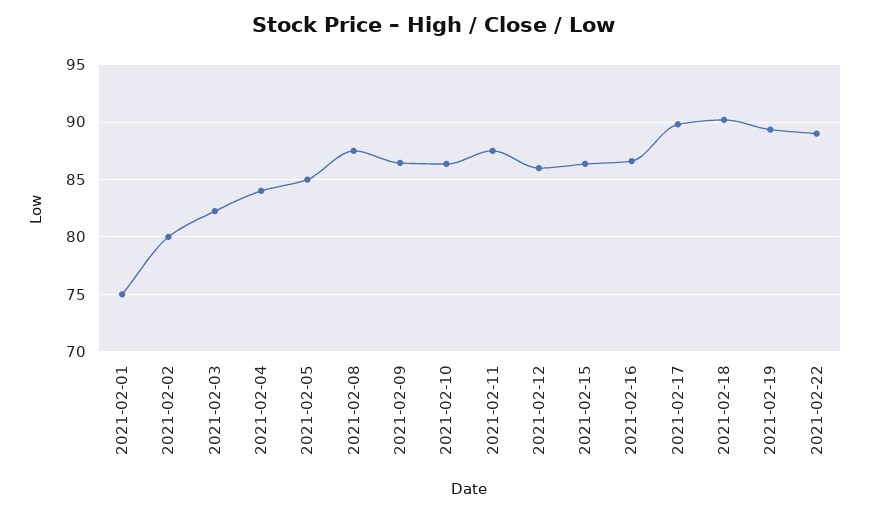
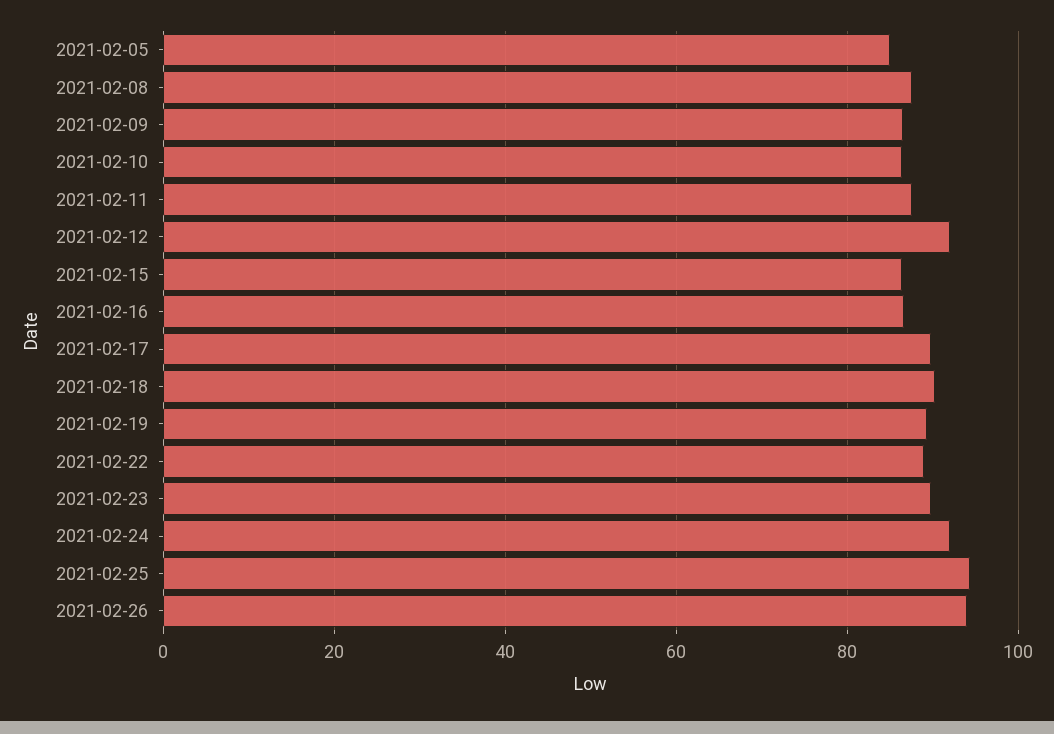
2021-02-01: 75 -> none
2021-02-02: 80 -> none
2021-02-03: 82 -> none
2021-02-04: 84 -> none
2021-02-12: 86 -> 92
2021-02-23: none -> 90
2021-02-24: none -> 92
2021-02-25: none -> 94
2021-02-26: none -> 94

